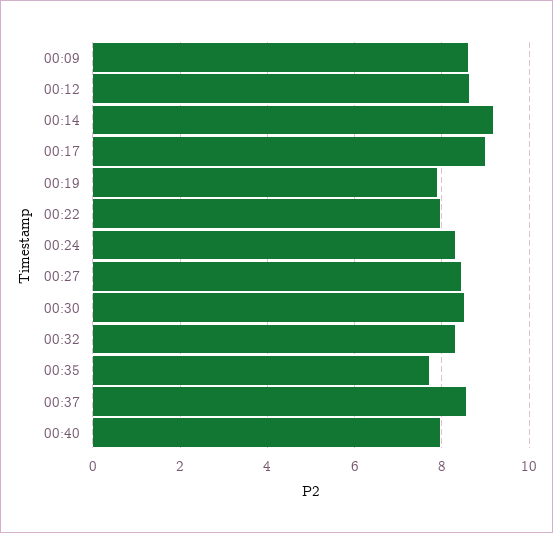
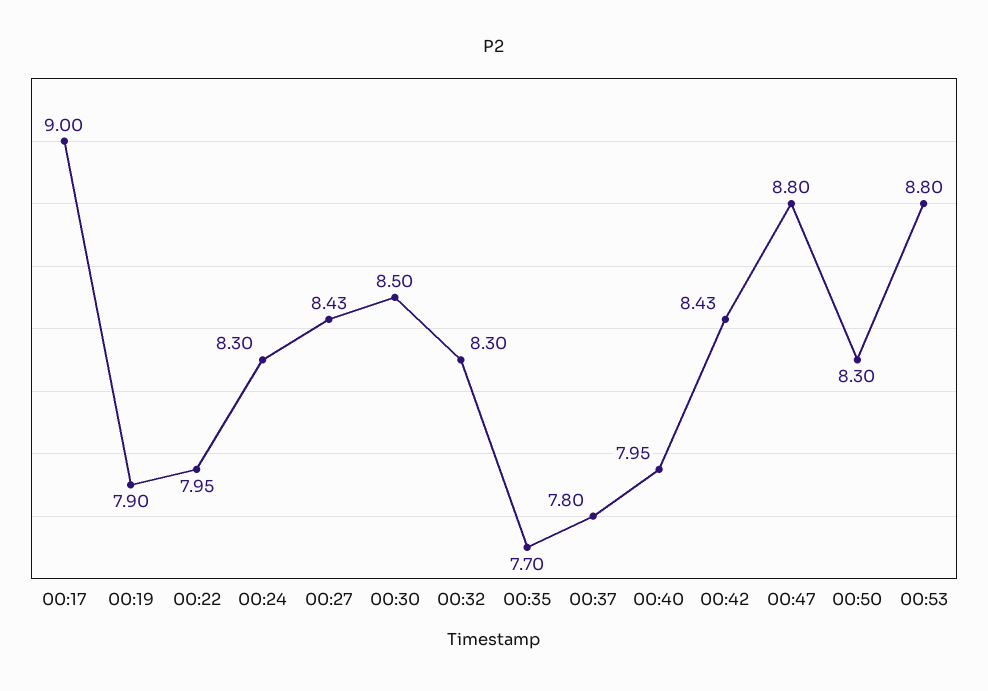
00:09: 8.6 -> none
00:12: 8.6 -> none
00:14: 9.2 -> none
00:37: 8.6 -> 7.8
00:42: none -> 8.43
00:47: none -> 8.8
00:50: none -> 8.3
00:53: none -> 8.8

